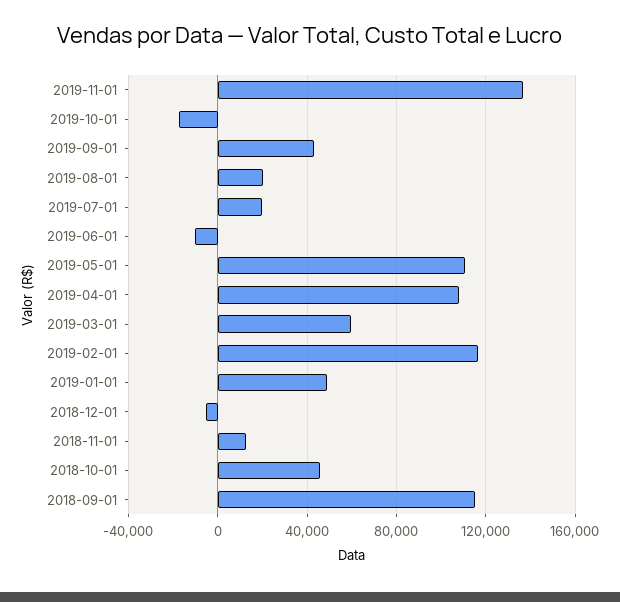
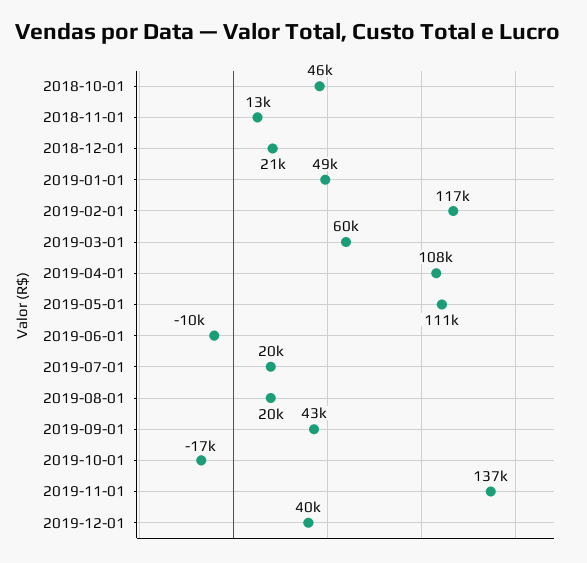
2018-12-01: -5000 -> 21000
2018-09-01: 115000 -> none
2019-12-01: none -> 40000

